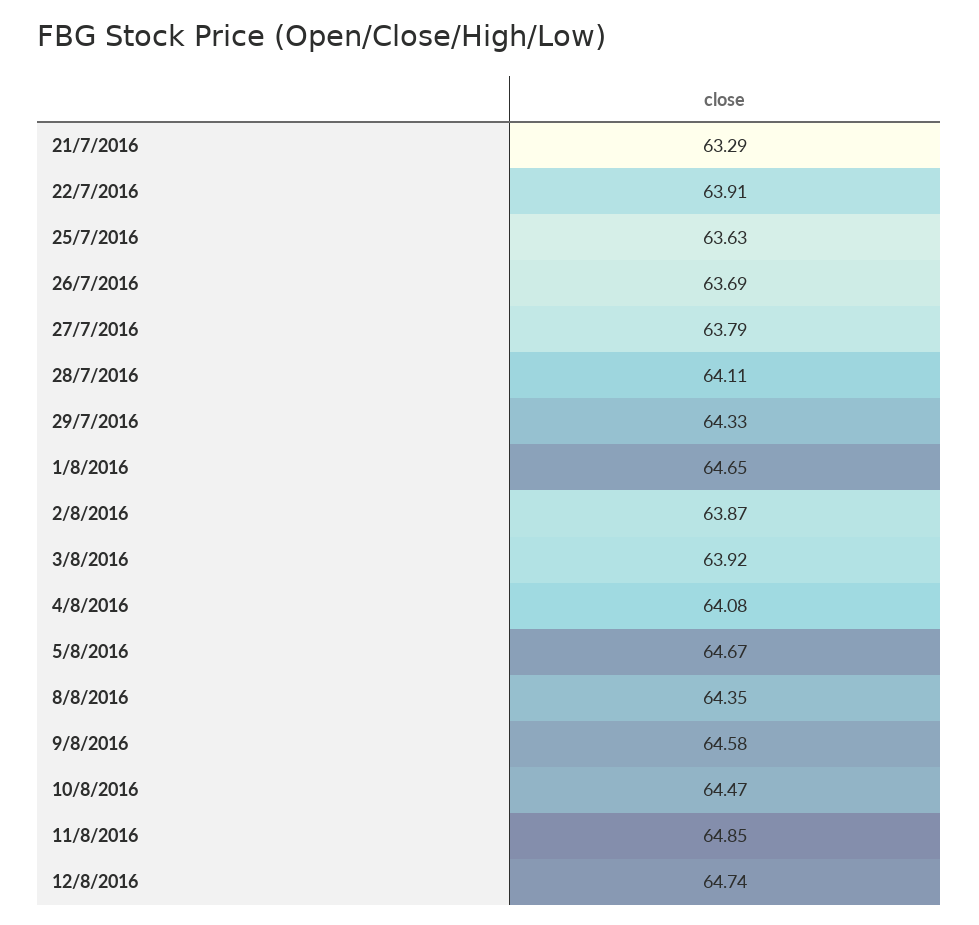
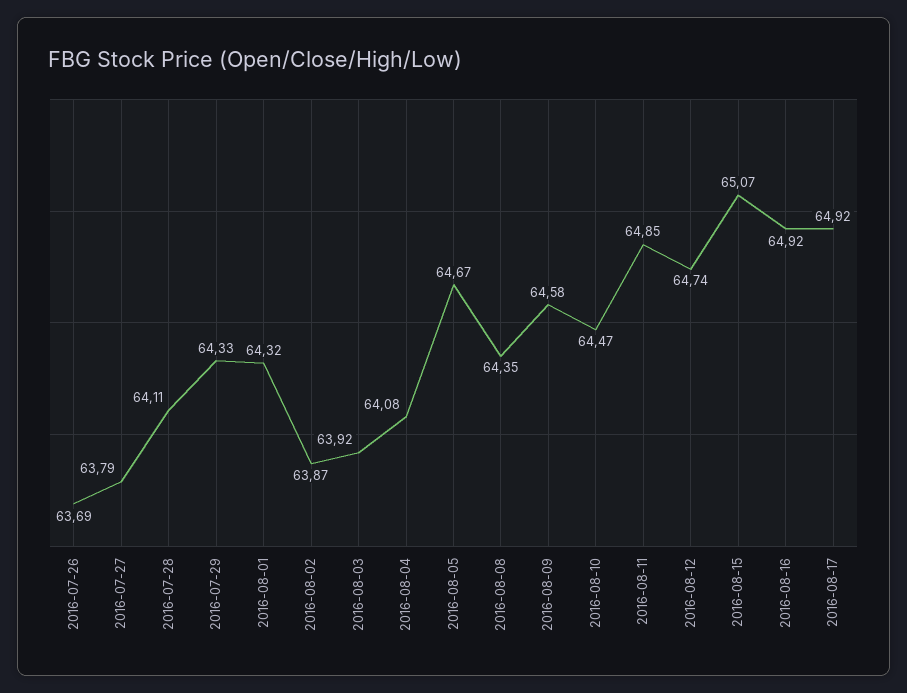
21/7/2016: 63.29 -> none
22/7/2016: 63.91 -> none
25/7/2016: 63.63 -> none
1/8/2016: 64.65 -> 64.32
2016-08-15: none -> 65.07
2016-08-16: none -> 64.92
2016-08-17: none -> 64.92

